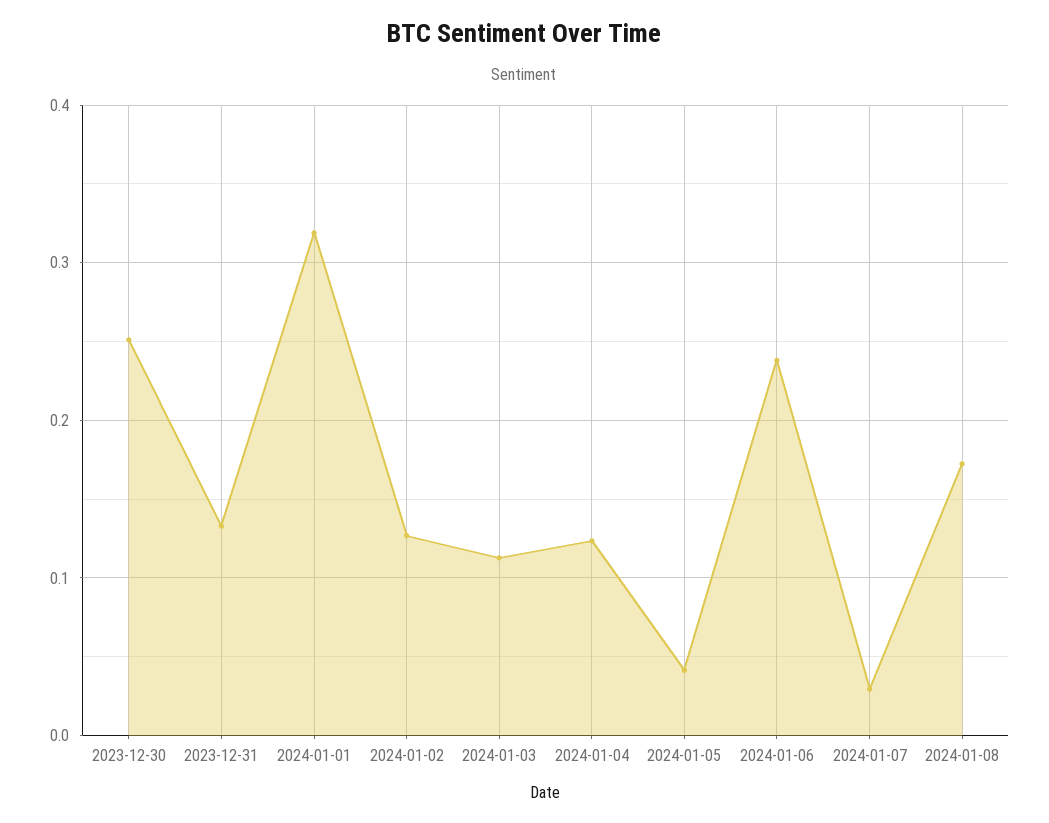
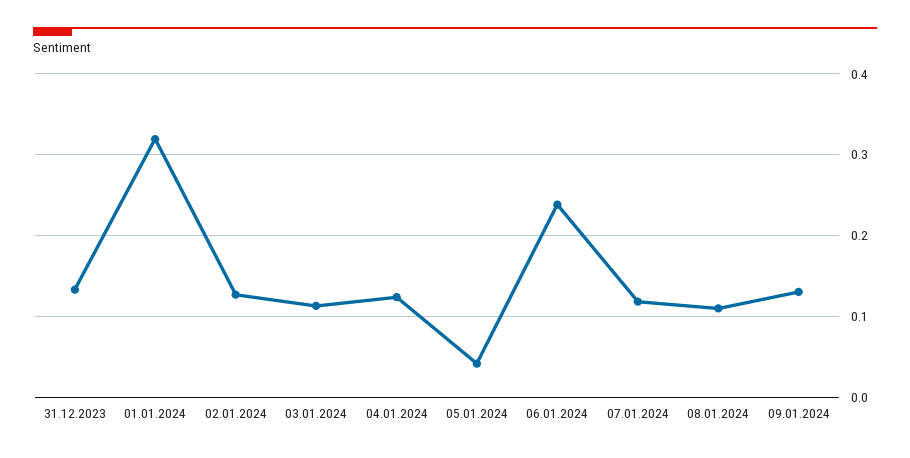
2023-12-30: 0.25 -> none
2024-01-07: 0.03 -> 0.12
2024-01-08: 0.17 -> 0.11
09.01.2024: none -> 0.13

